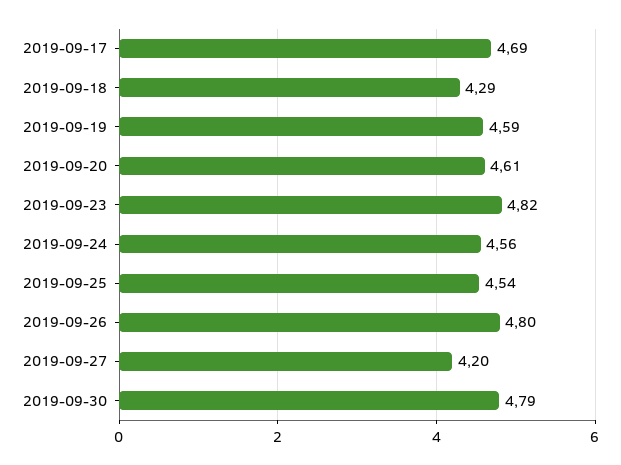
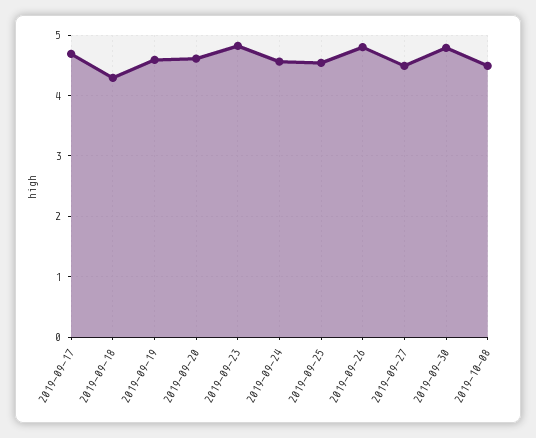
2019-09-27: 4.2 -> 4.5
2019-10-08: none -> 4.5

